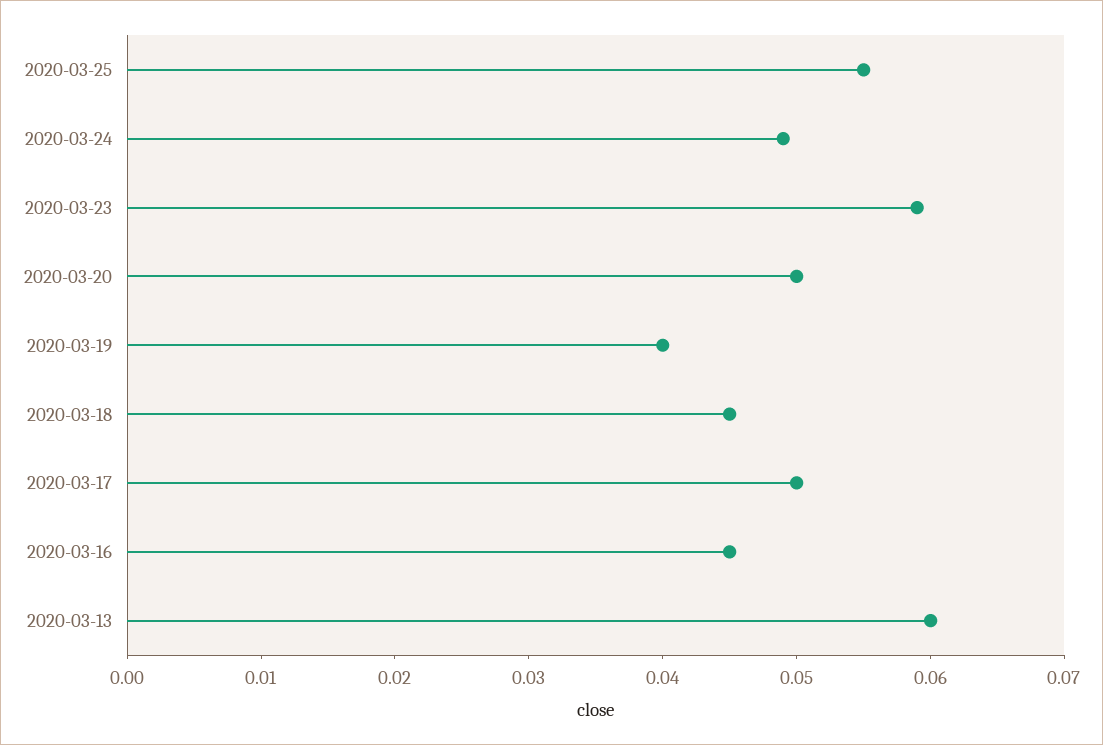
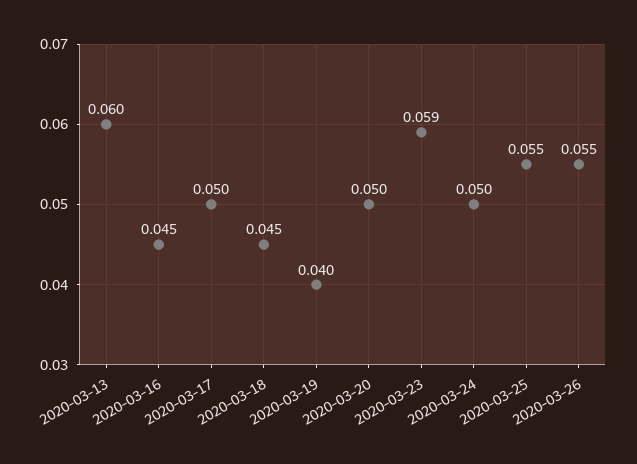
2020-03-24: 0.049 -> 0.05
2020-03-26: none -> 0.055

